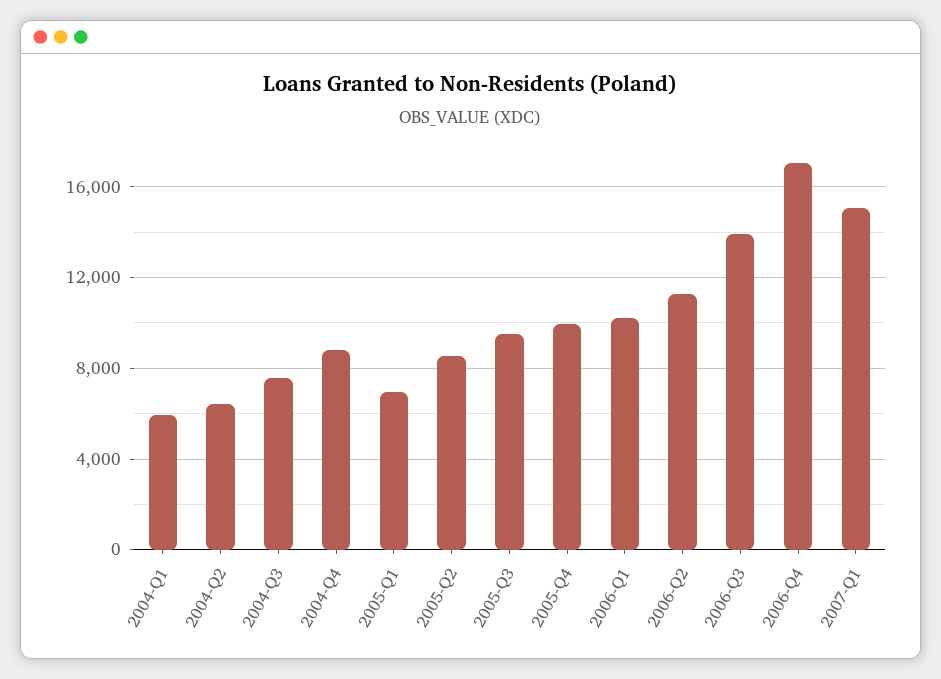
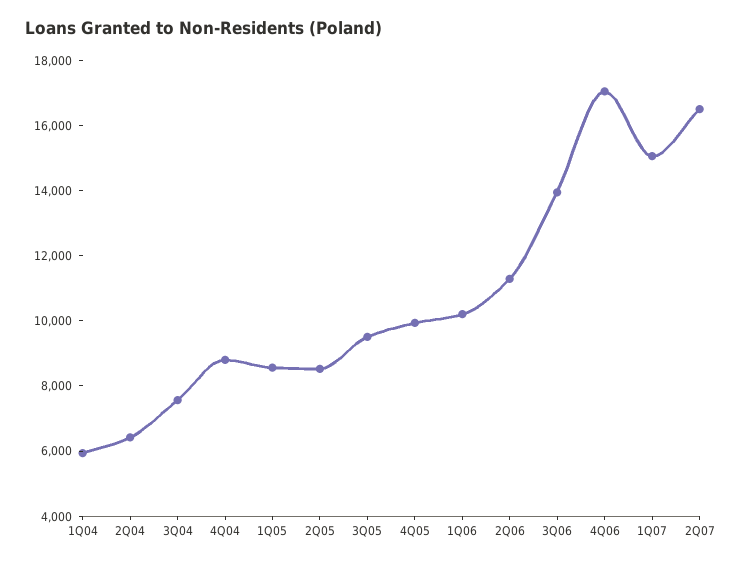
2005-Q1: 7000 -> 8500
2Q07: none -> 16500

